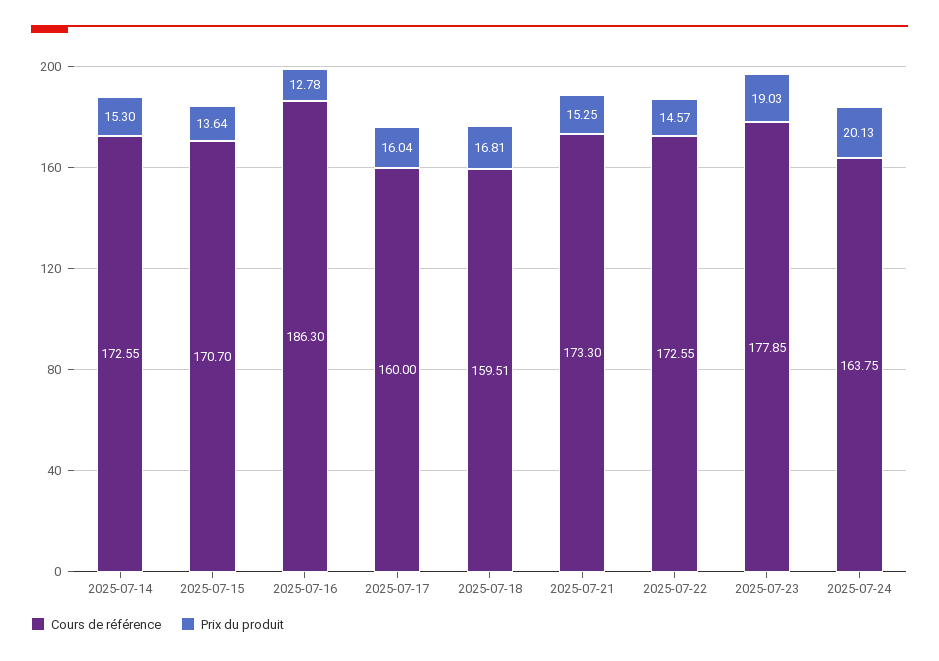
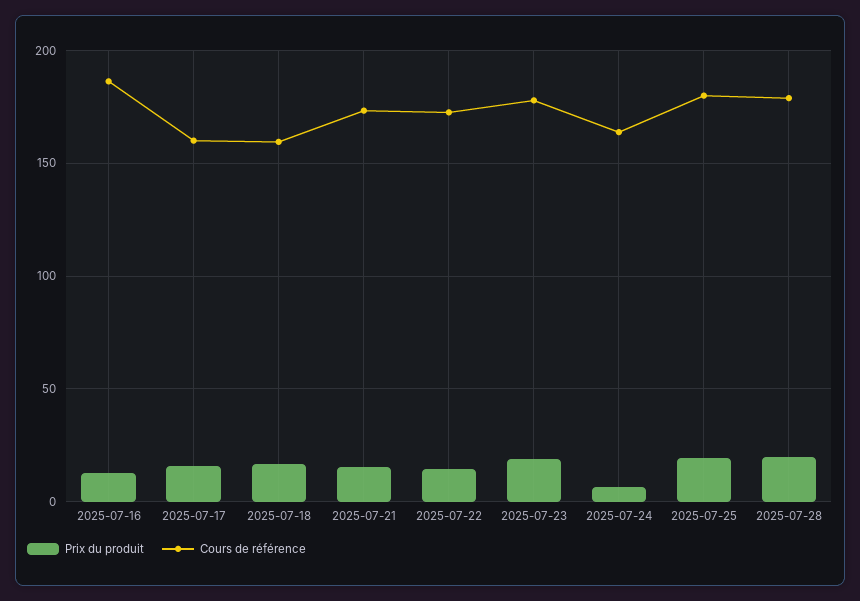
Cours de référence, 2025-07-14: 172.55 -> none
Prix du produit, 2025-07-14: 15.3 -> none
Cours de référence, 2025-07-15: 170.7 -> none
Prix du produit, 2025-07-15: 13.64 -> none
Prix du produit, 2025-07-24: 20.13 -> 5
Prix du produit, 2025-07-25: none -> 20
Cours de référence, 2025-07-25: none -> 180
Prix du produit, 2025-07-28: none -> 20
Cours de référence, 2025-07-28: none -> 180

